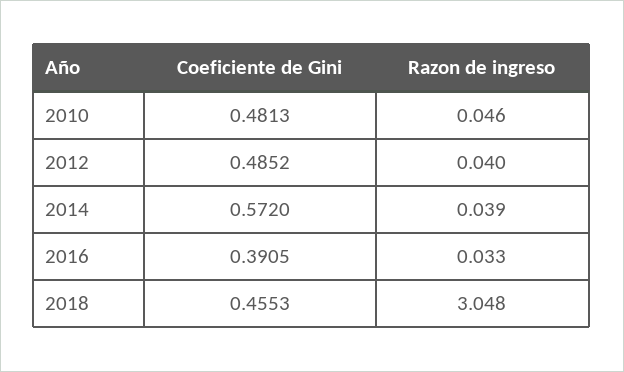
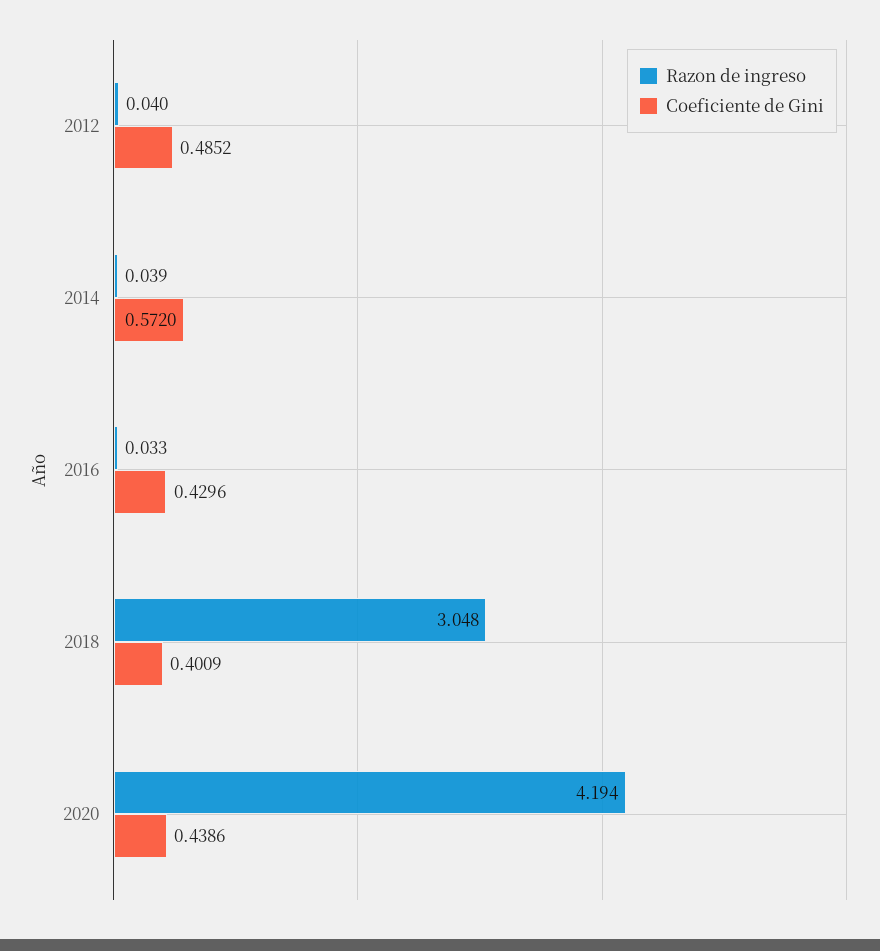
Coeficiente de Gini, 2010: 0.4813 -> none
Razon de ingreso, 2010: 0.046 -> none
Coeficiente de Gini, 2016: 0.3905 -> 0.4296
Coeficiente de Gini, 2018: 0.4553 -> 0.4009
Razon de ingreso, 2020: none -> 4.194
Coeficiente de Gini, 2020: none -> 0.4386

